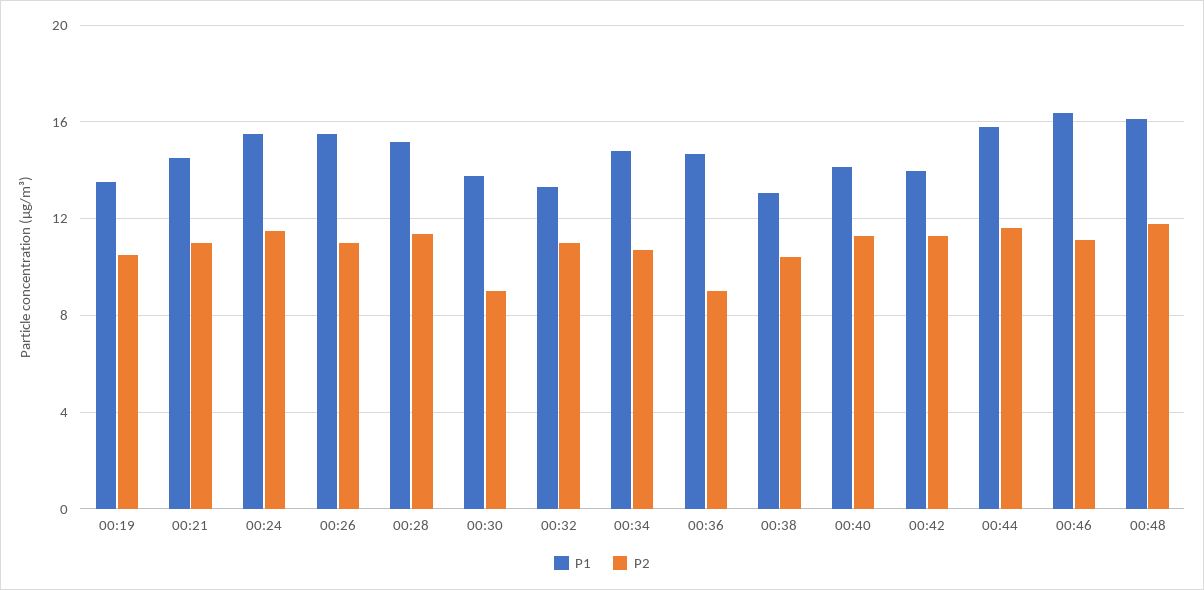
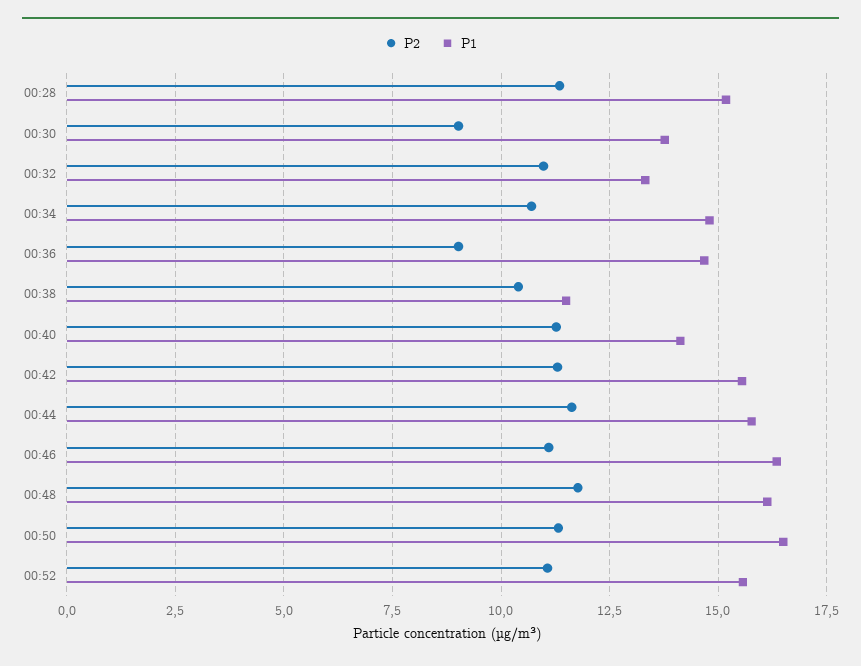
P1, 00:19: 13.5 -> none
P2, 00:19: 10.5 -> none
P1, 00:21: 14.5 -> none
P2, 00:21: 11 -> none
P1, 00:24: 15.5 -> none
P2, 00:24: 11.5 -> none
P1, 00:26: 15.5 -> none
P2, 00:26: 11 -> none
P1, 00:38: 13 -> 11.5
P1, 00:42: 14 -> 15.5
P2, 00:50: none -> 11.25
P1, 00:50: none -> 16.5
P2, 00:52: none -> 11
P1, 00:52: none -> 15.5

